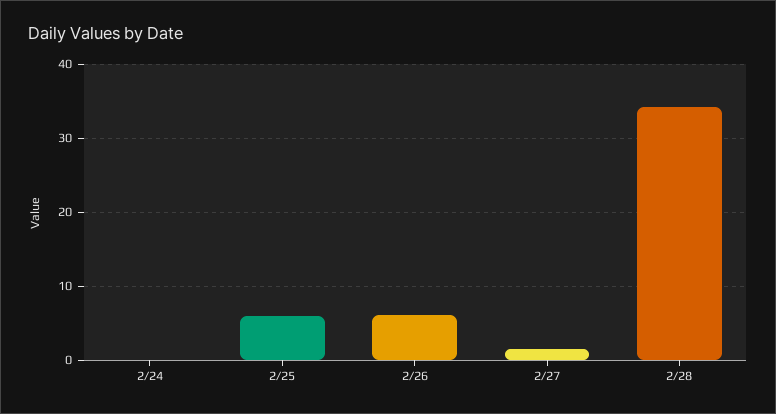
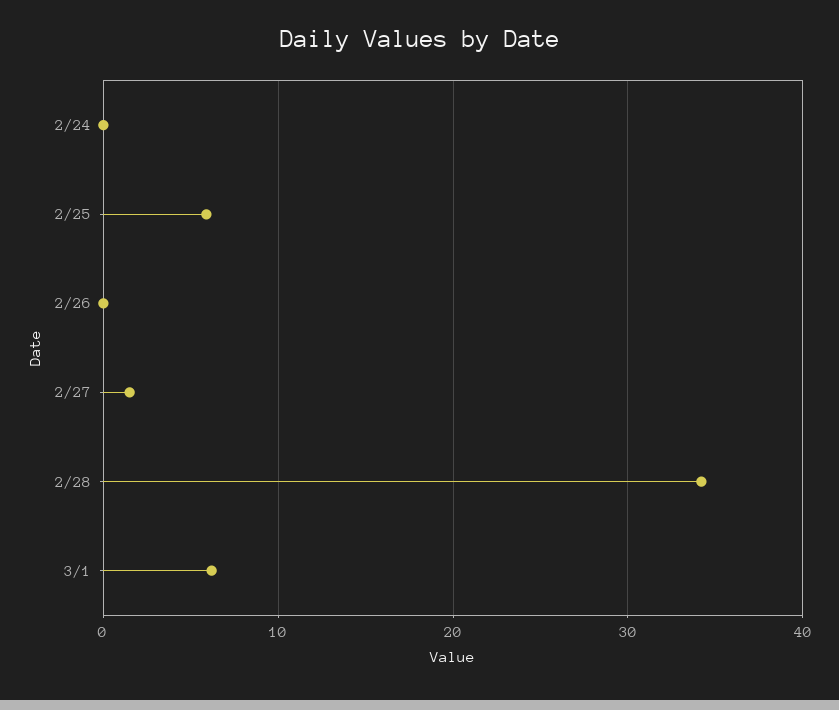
2/26: 6 -> 0
3/1: none -> 6

